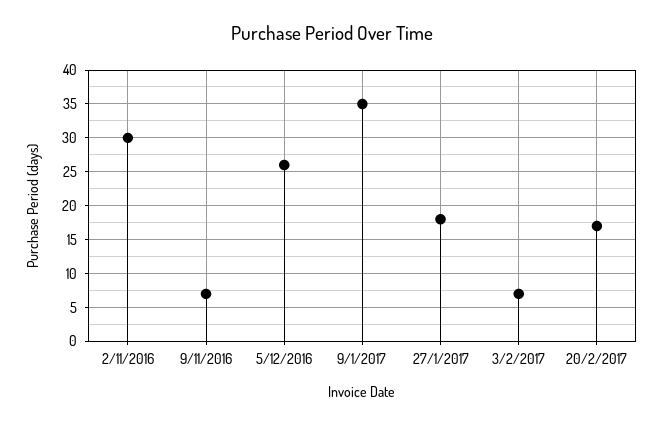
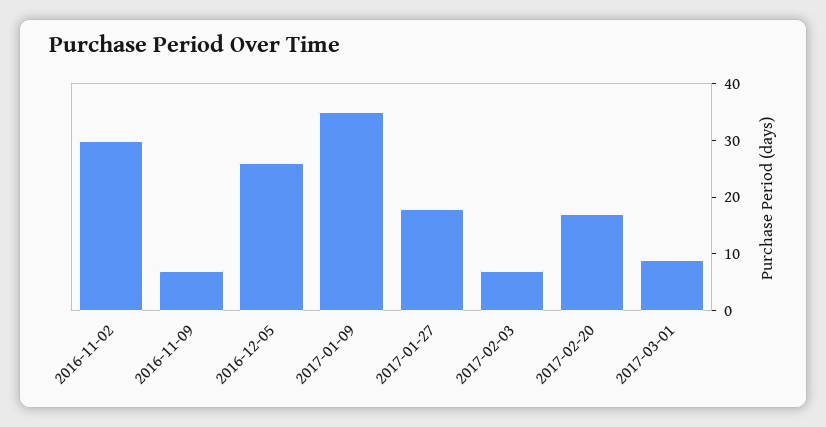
2017-03-01: none -> 10

